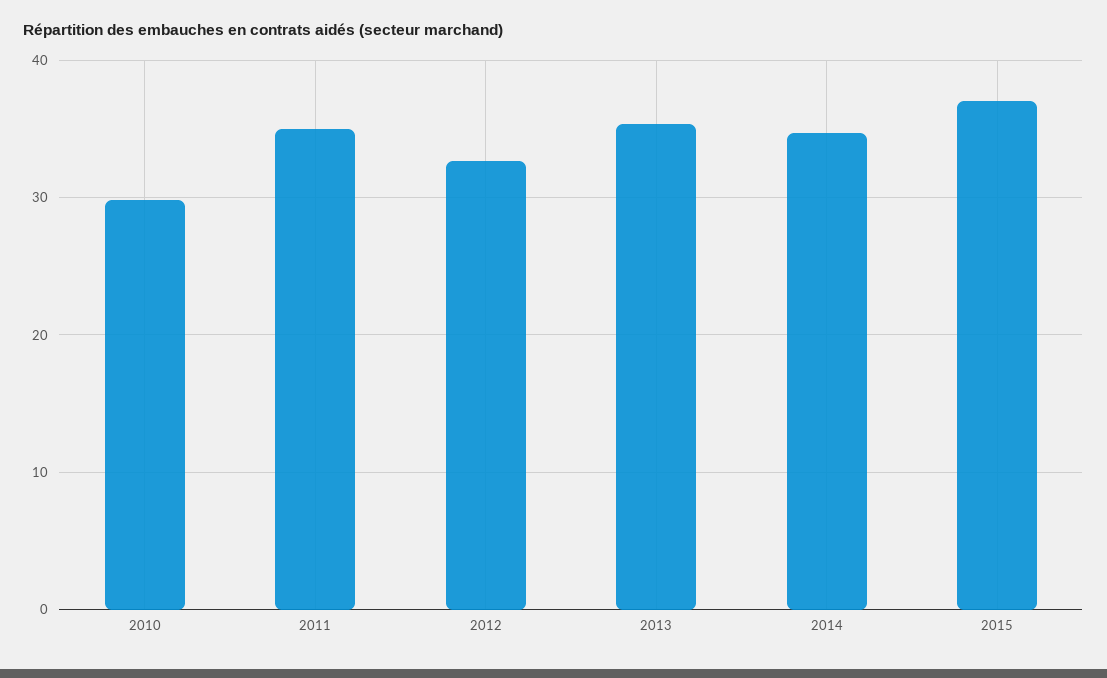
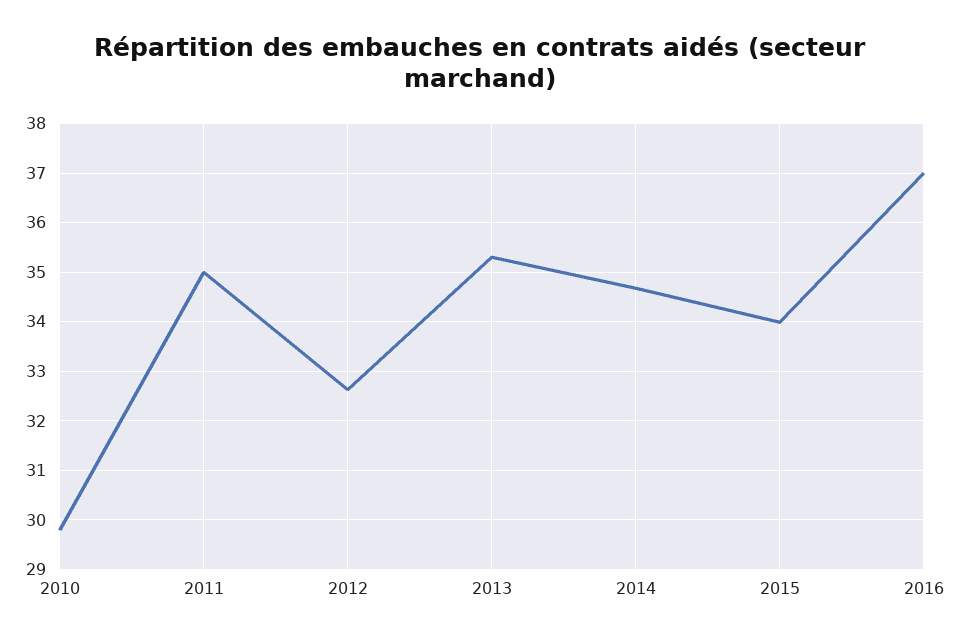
2015: 37 -> 34
2016: none -> 37

